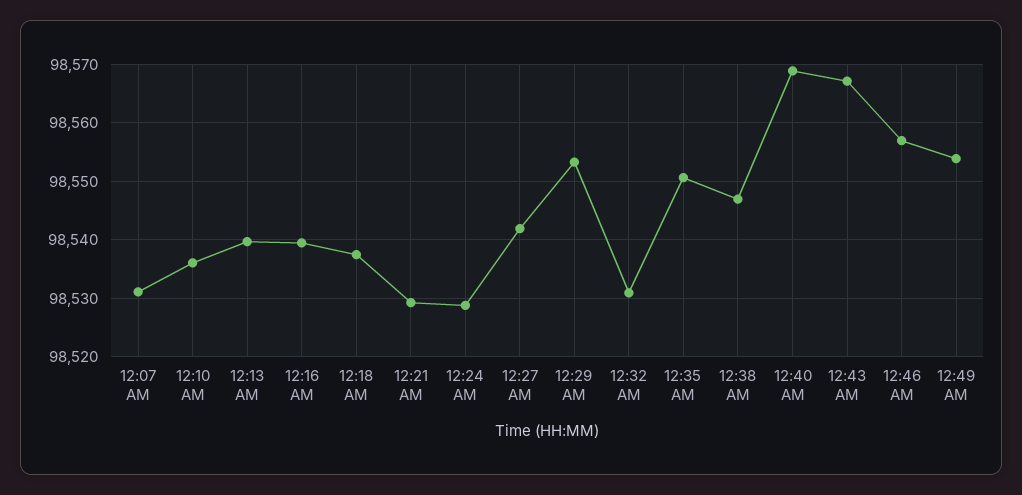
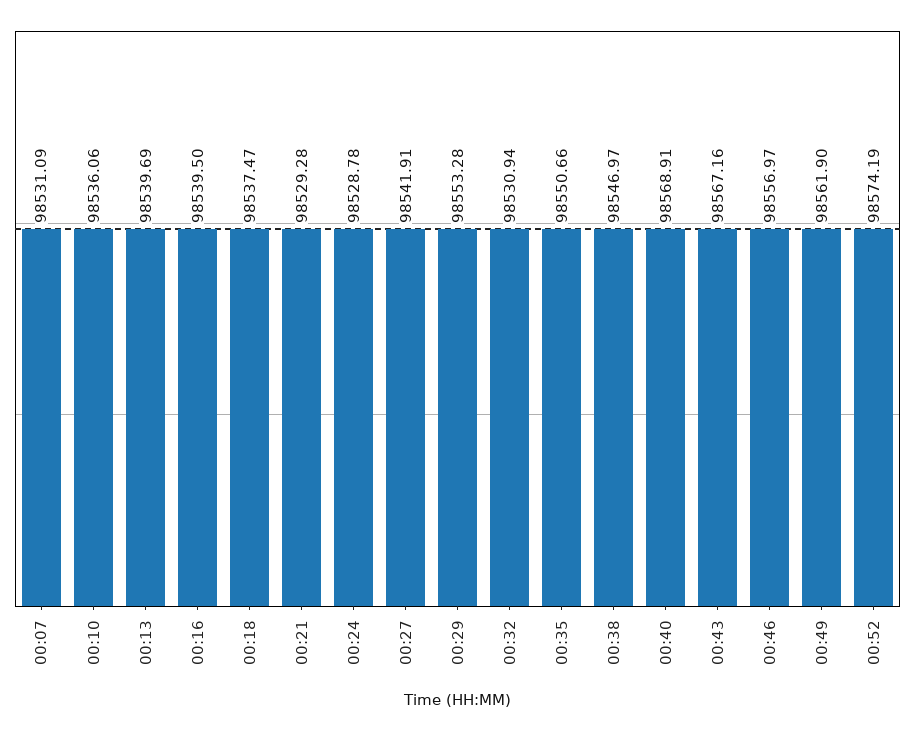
12:49 AM: 98554 -> 98561.9
00:52: none -> 98574.19

